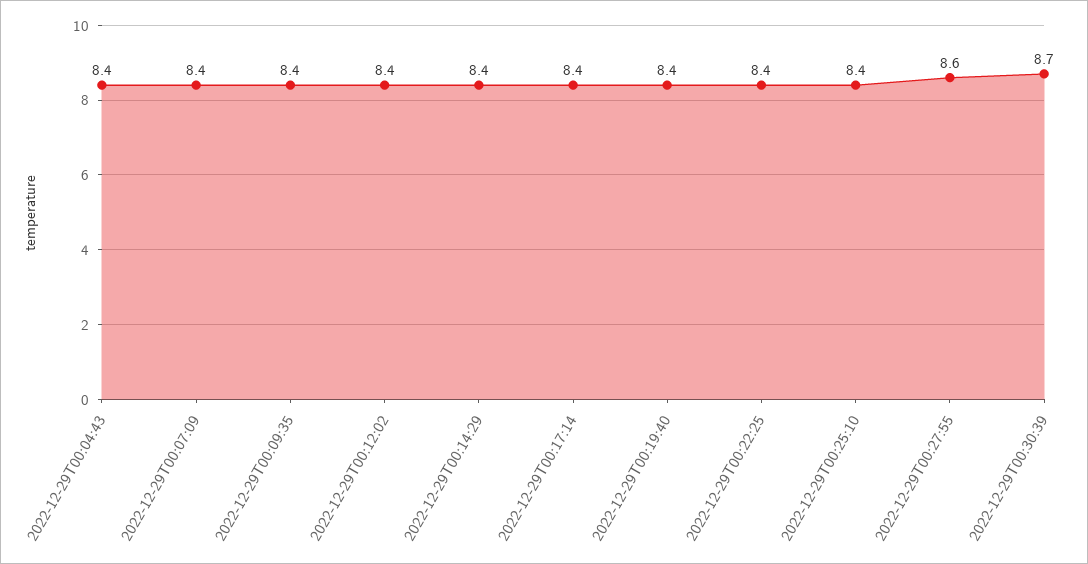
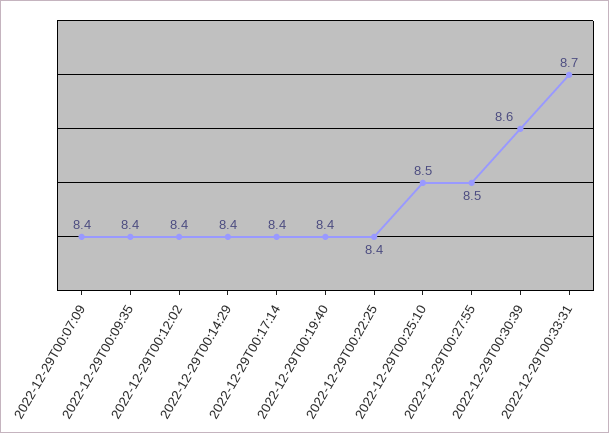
2022-12-29T00:04:43: 8.4 -> none
2022-12-29T00:25:10: 8.4 -> 8.5
2022-12-29T00:27:55: 8.6 -> 8.5
2022-12-29T00:30:39: 8.7 -> 8.6
2022-12-29T00:33:31: none -> 8.7

